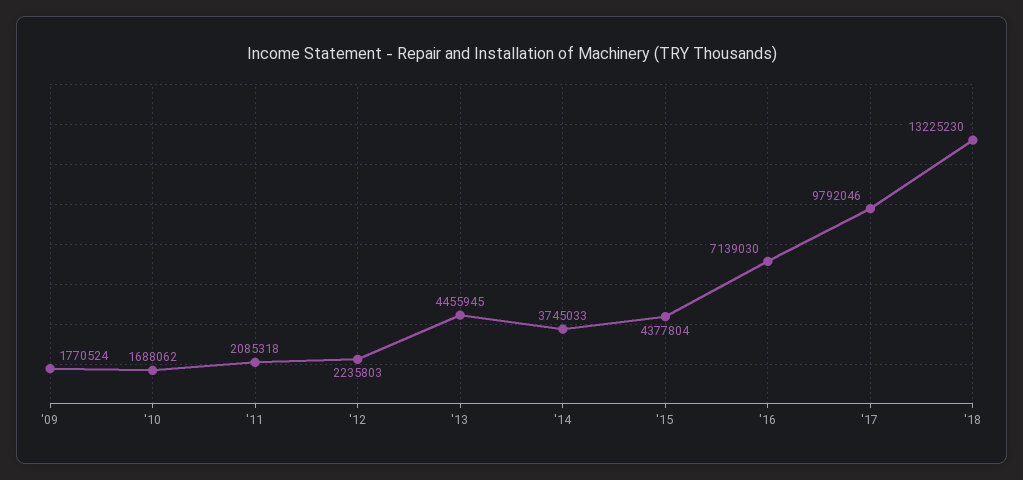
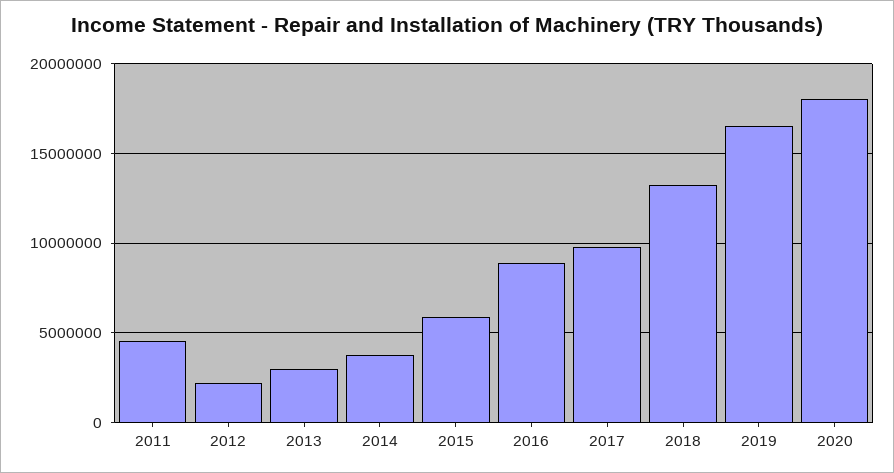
'09: 1770524 -> none
'10: 1688062 -> none
'11: 2085318 -> 4500000
'13: 4455945 -> 3000000
'15: 4377804 -> 6000000
'16: 7139030 -> 9000000
2019: none -> 16500000
2020: none -> 18000000

